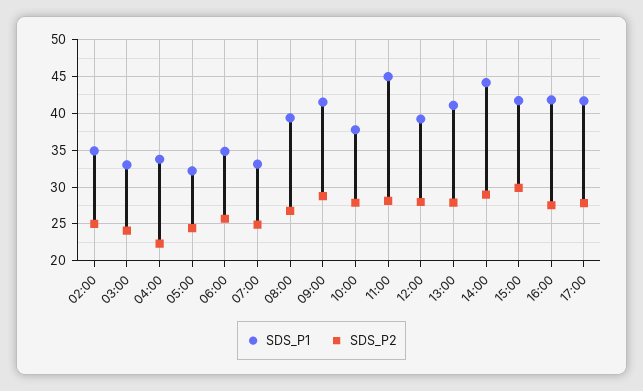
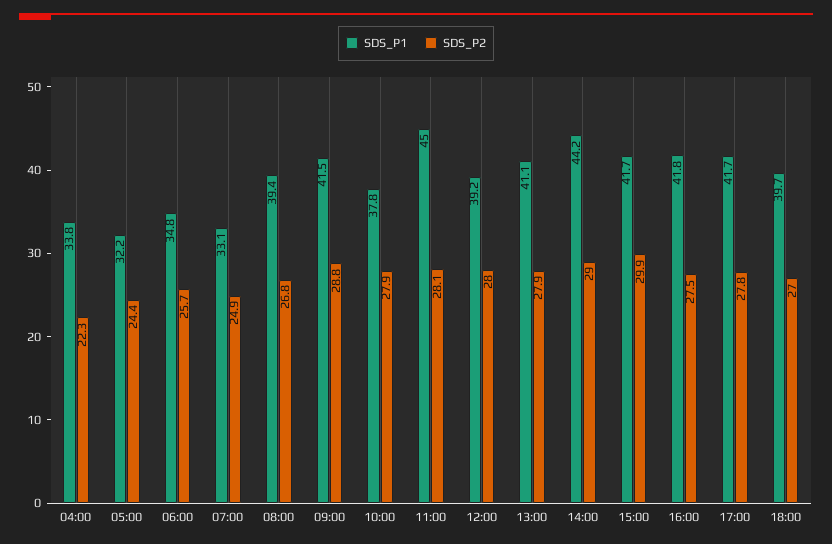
SDS_P1, 02:00: 35 -> none
SDS_P2, 02:00: 25 -> none
SDS_P1, 03:00: 33 -> none
SDS_P2, 03:00: 24 -> none
SDS_P1, 18:00: none -> 39.7
SDS_P2, 18:00: none -> 27

